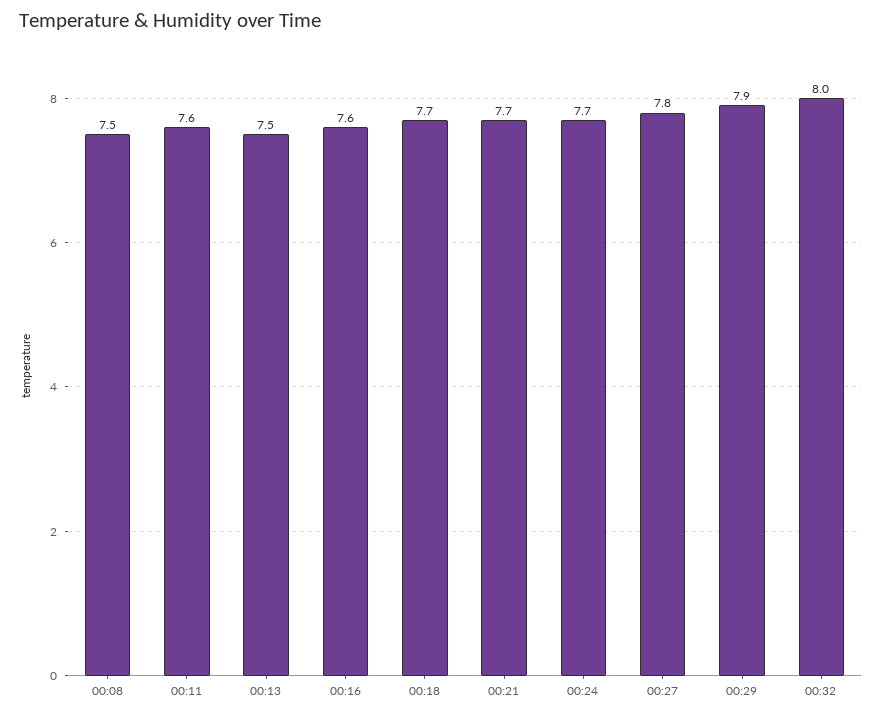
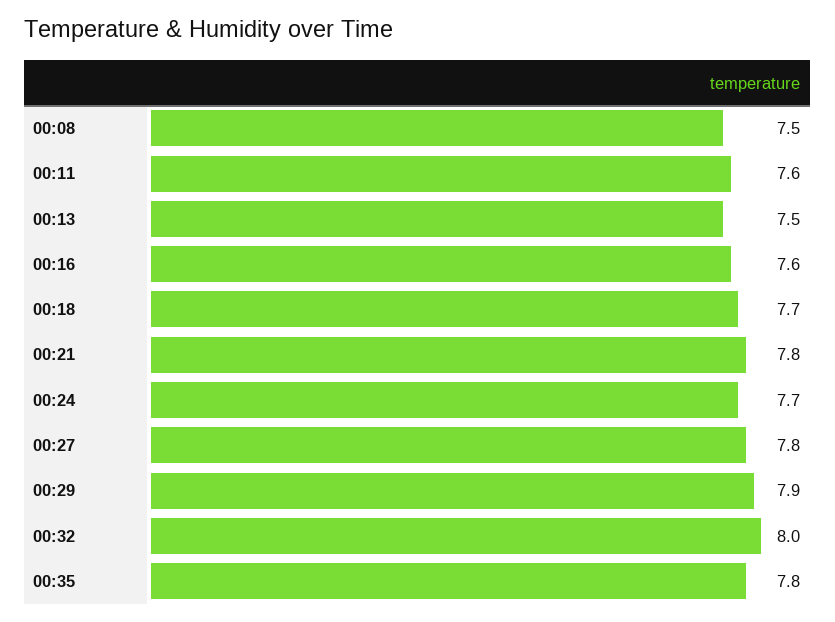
00:21: 7.7 -> 7.8
00:35: none -> 7.8

